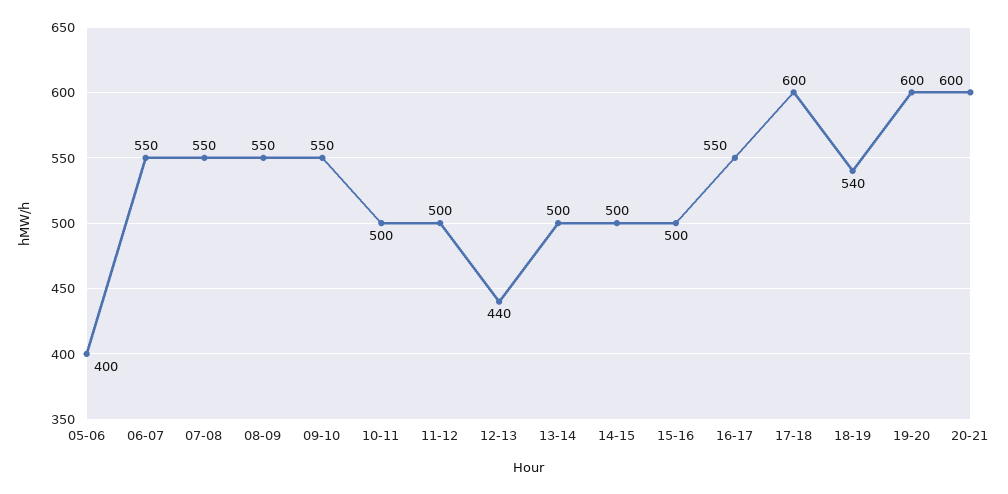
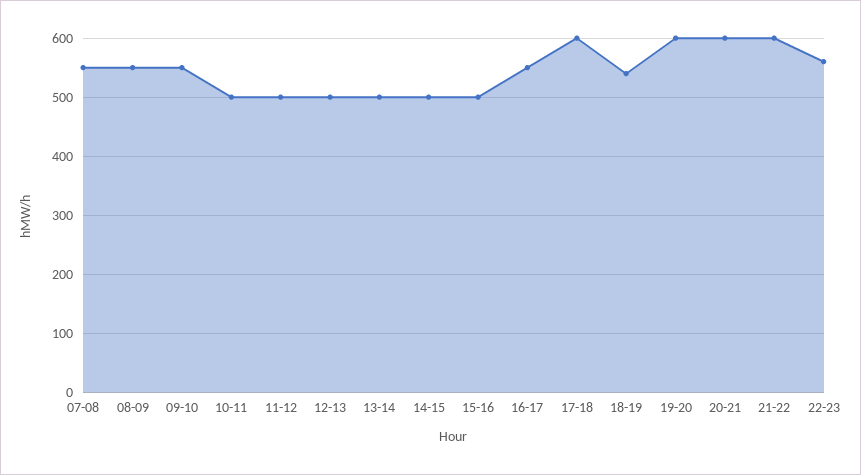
05-06: 400 -> none
06-07: 550 -> none
12-13: 440 -> 500
21-22: none -> 600
22-23: none -> 560

